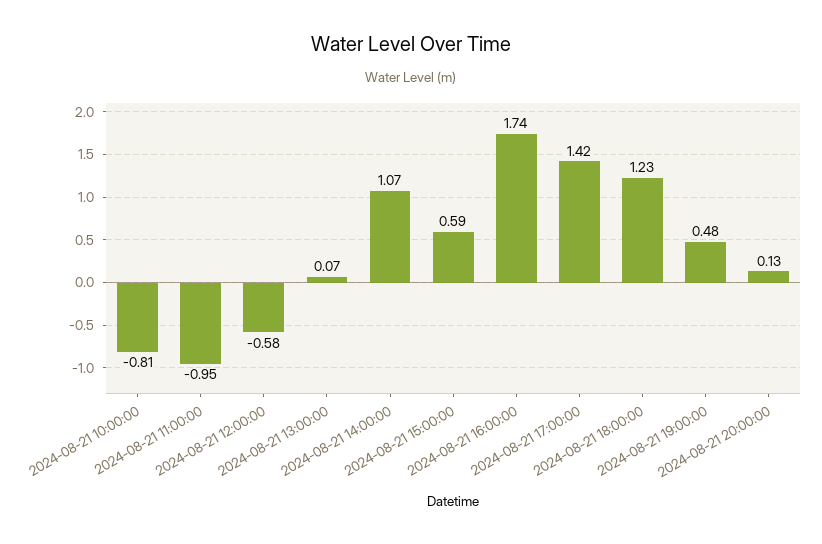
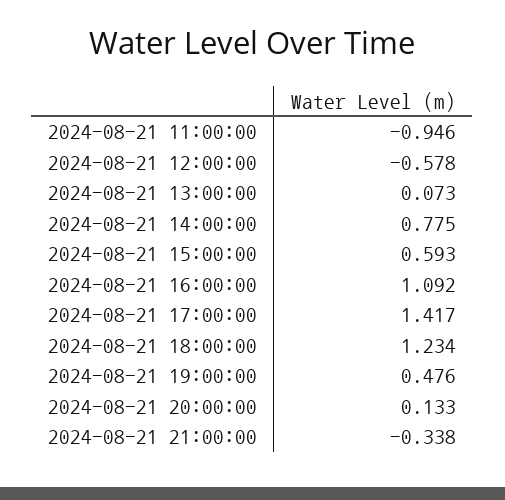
2024-08-21 10:00:00: -0.81 -> none
2024-08-21 14:00:00: 1.07 -> 0.775
2024-08-21 16:00:00: 1.74 -> 1.092
2024-08-21 21:00:00: none -> -0.338

